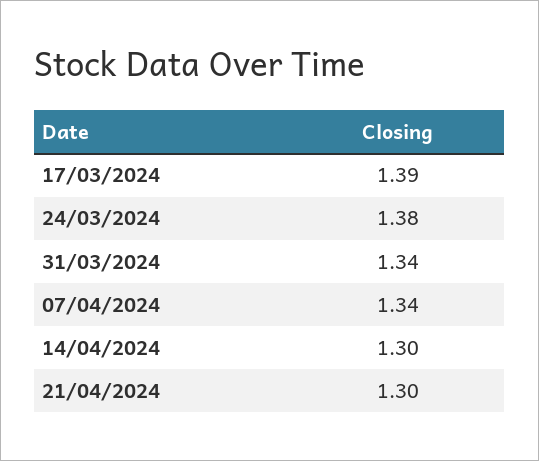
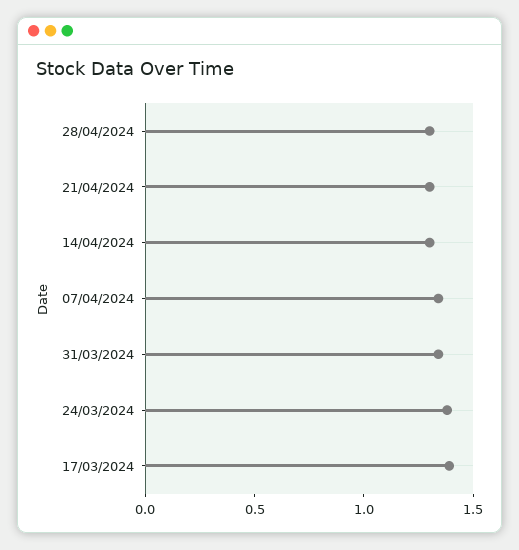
28/04/2024: none -> 1.3

